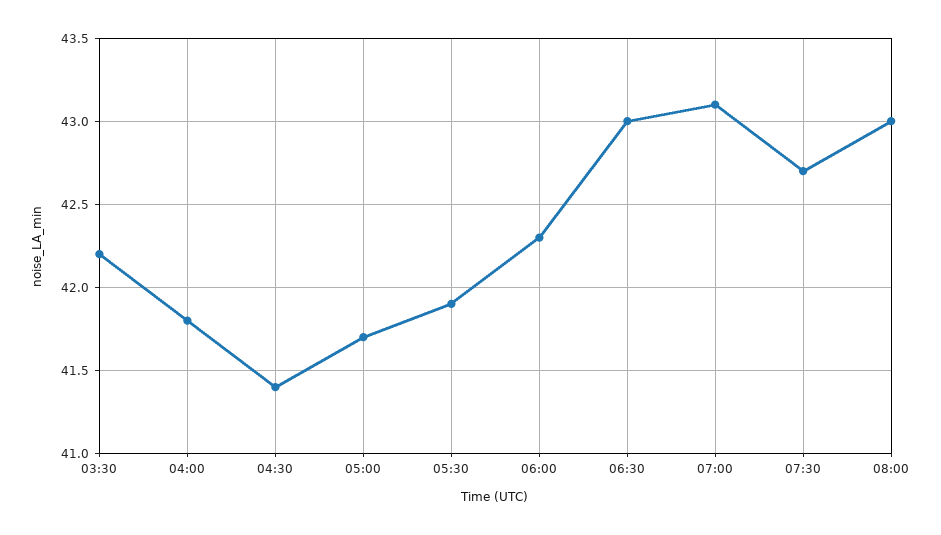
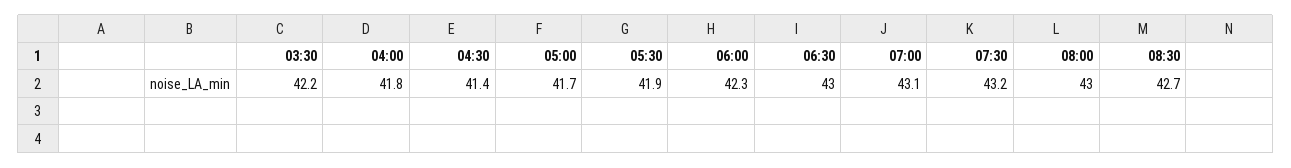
07:30: 42.7 -> 43.2
08:30: none -> 42.7

